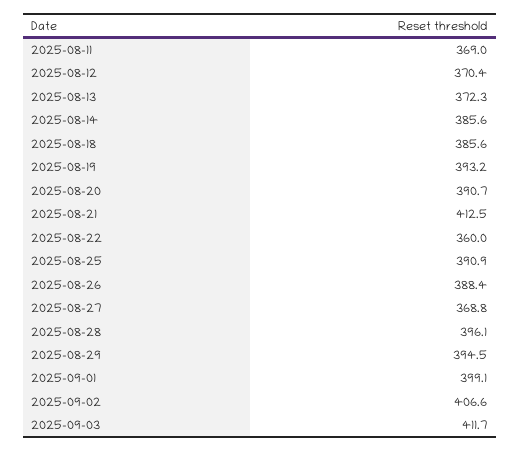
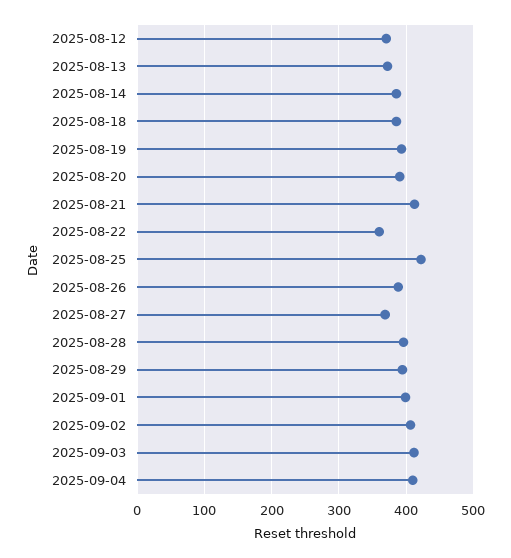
2025-08-11: 369 -> none
2025-08-25: 390.9 -> 420
2025-09-04: none -> 410

